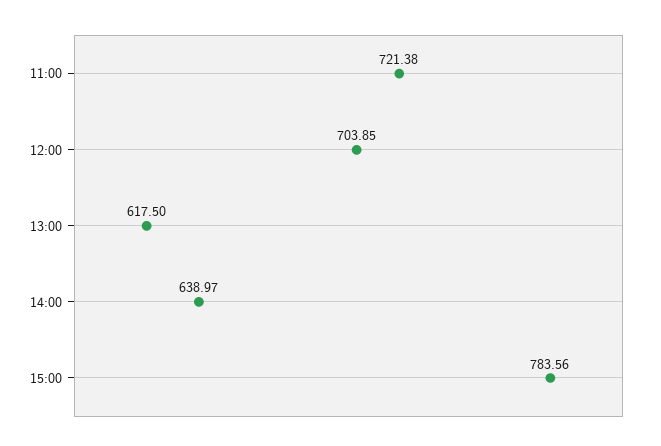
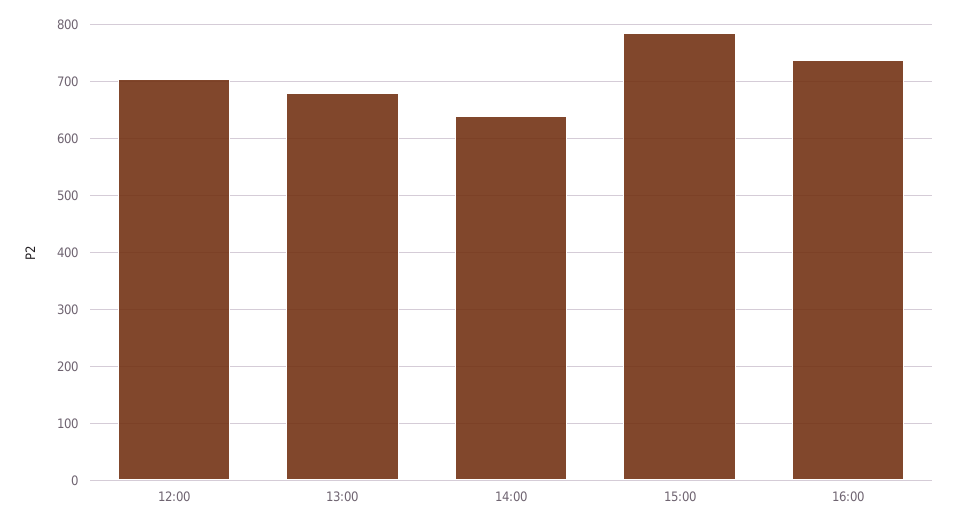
11:00: 721.38 -> none
13:00: 617.5 -> 680
16:00: none -> 740

